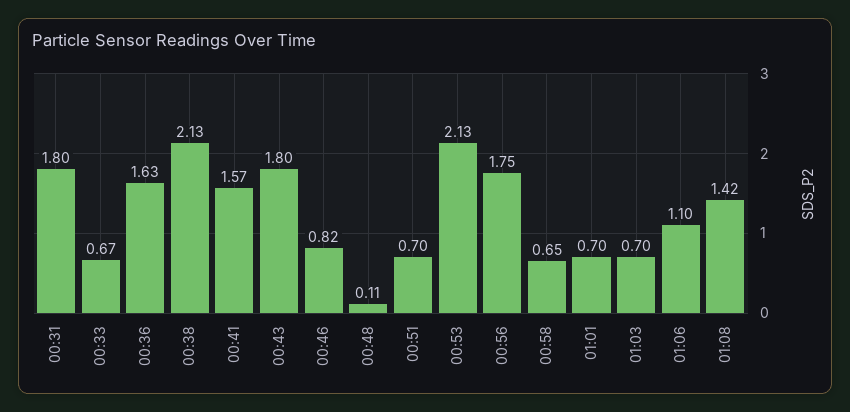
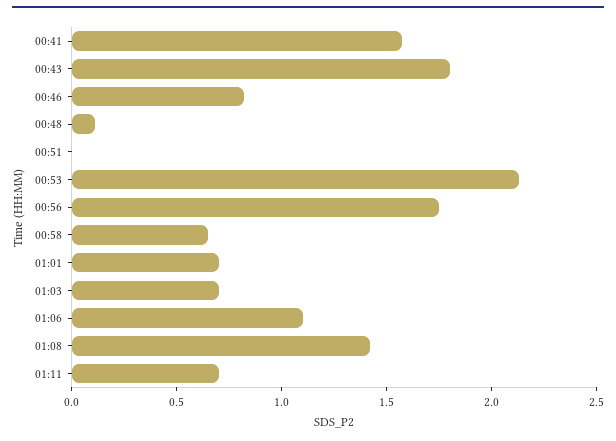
00:31: 1.8 -> none
00:33: 0.67 -> none
00:36: 1.63 -> none
00:38: 2.13 -> none
00:51: 0.7 -> 0
01:11: none -> 0.7

